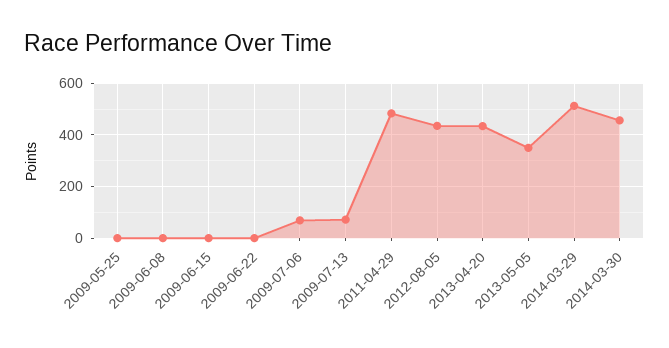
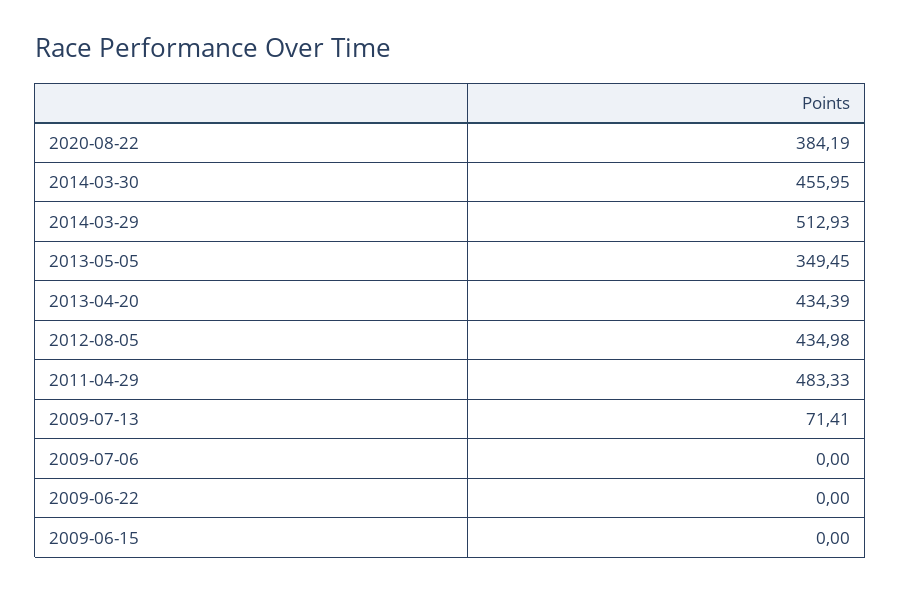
2009-05-25: 0 -> none
2009-06-08: 0 -> none
2009-07-06: 75 -> 0
2020-08-22: none -> 384.19

